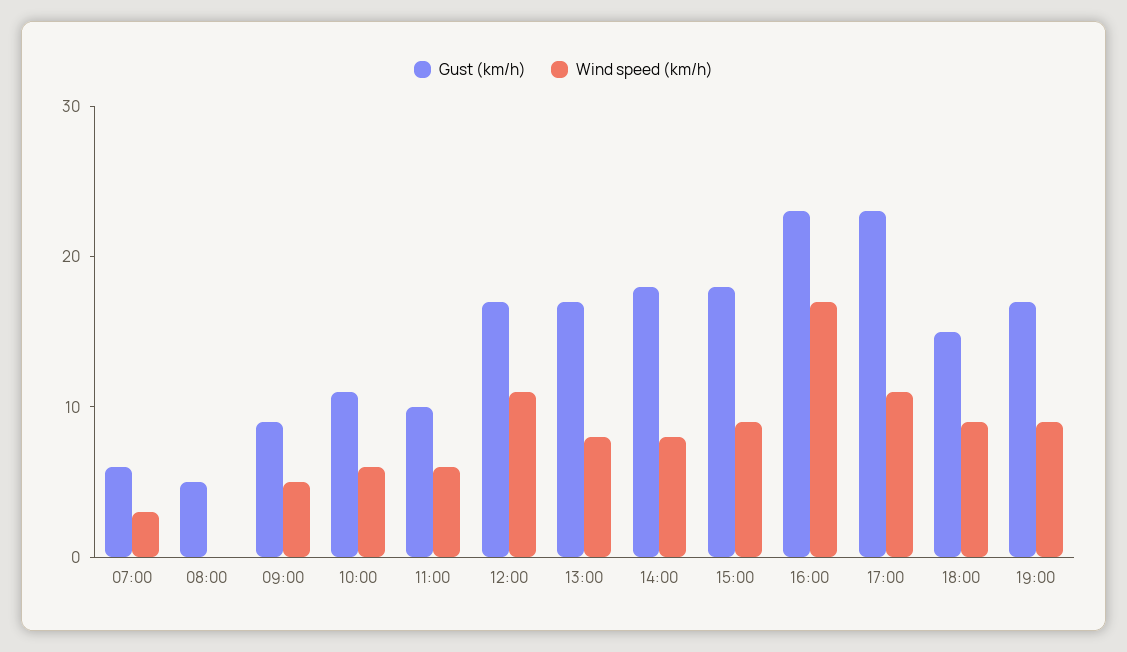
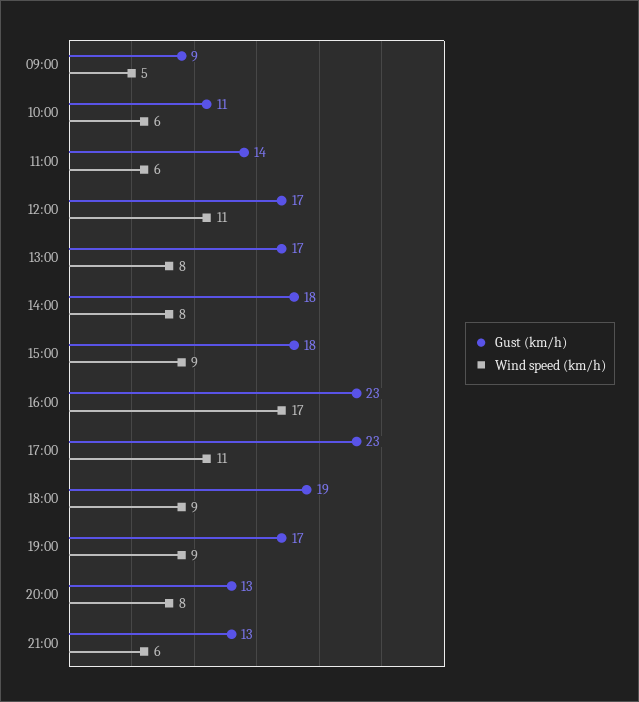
Gust (km/h), 07:00: 6 -> none
Wind speed (km/h), 07:00: 3 -> none
Gust (km/h), 08:00: 5 -> none
Wind speed (km/h), 08:00: 0 -> none
Gust (km/h), 11:00: 10 -> 14
Gust (km/h), 18:00: 15 -> 19
Gust (km/h), 20:00: none -> 13
Wind speed (km/h), 20:00: none -> 8
Gust (km/h), 21:00: none -> 13
Wind speed (km/h), 21:00: none -> 6

